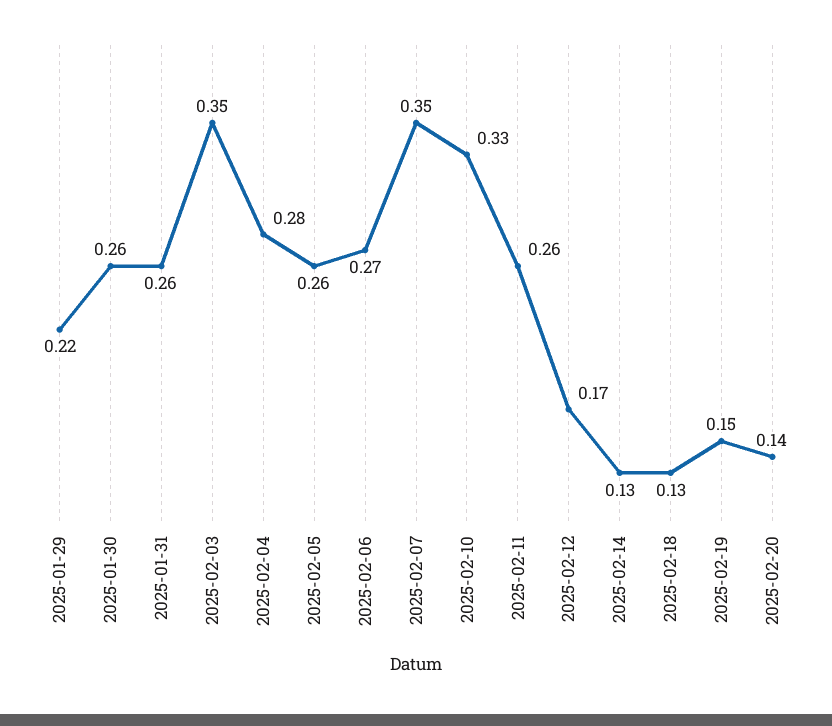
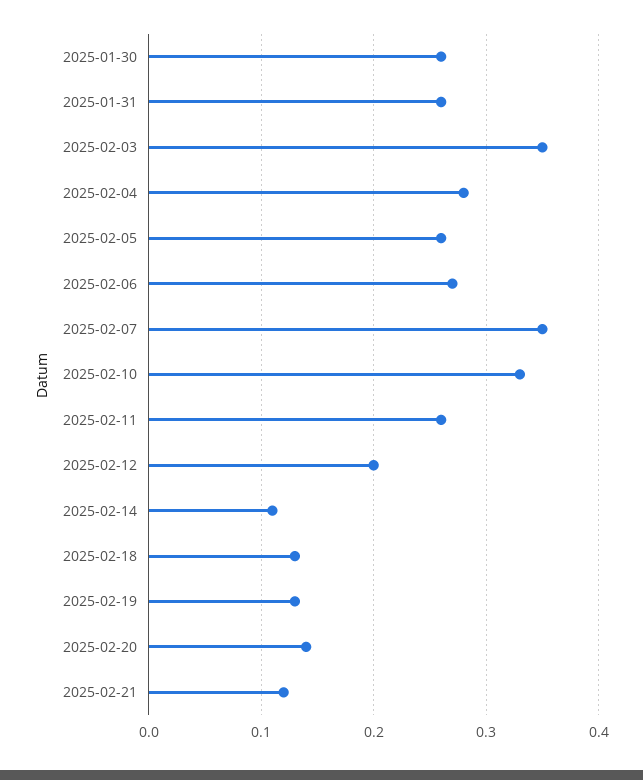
2025-01-29: 0.22 -> none
2025-02-12: 0.17 -> 0.2
2025-02-14: 0.13 -> 0.11
2025-02-19: 0.15 -> 0.13
2025-02-21: none -> 0.12

